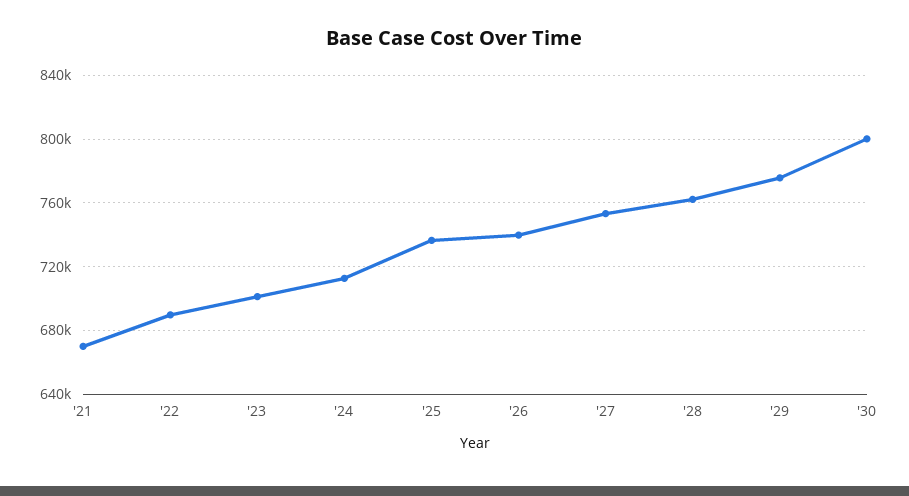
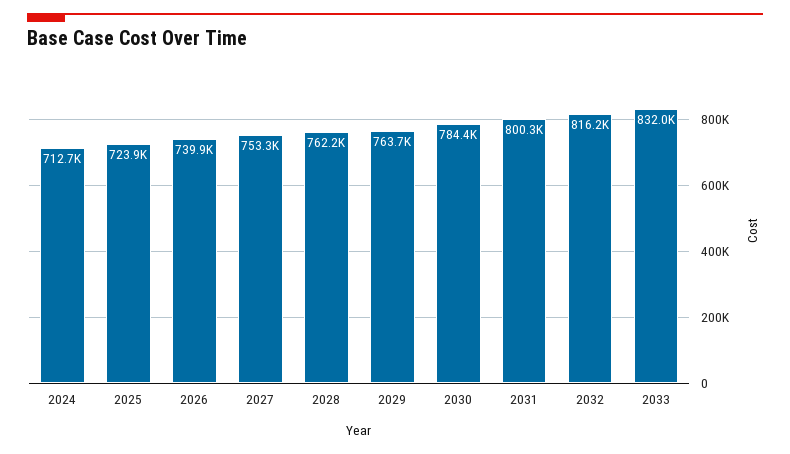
'21: 670000 -> none
'22: 690000 -> none
'23: 700000 -> none
'25: 735000 -> 723900
'29: 775000 -> 763700
'30: 800000 -> 784400
2031: none -> 800300
2032: none -> 816200
2033: none -> 832000

